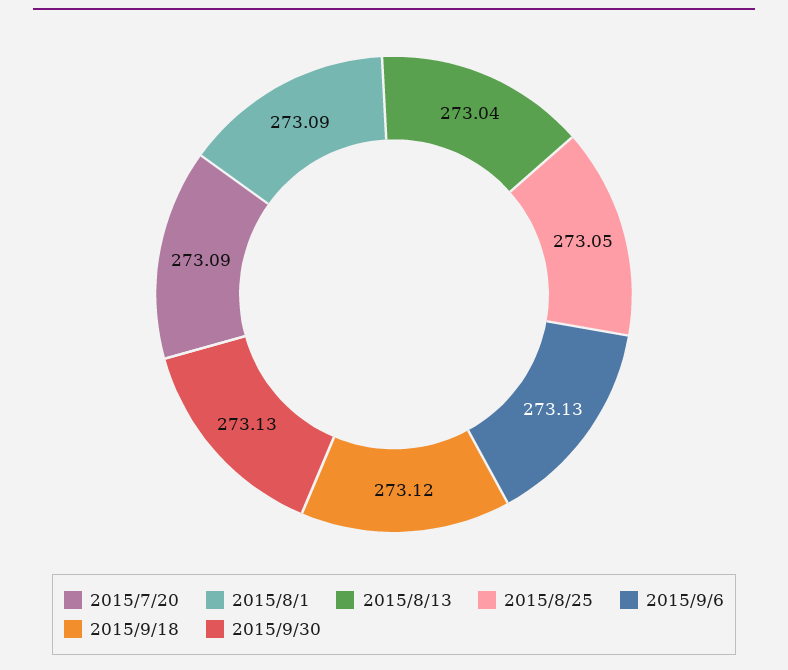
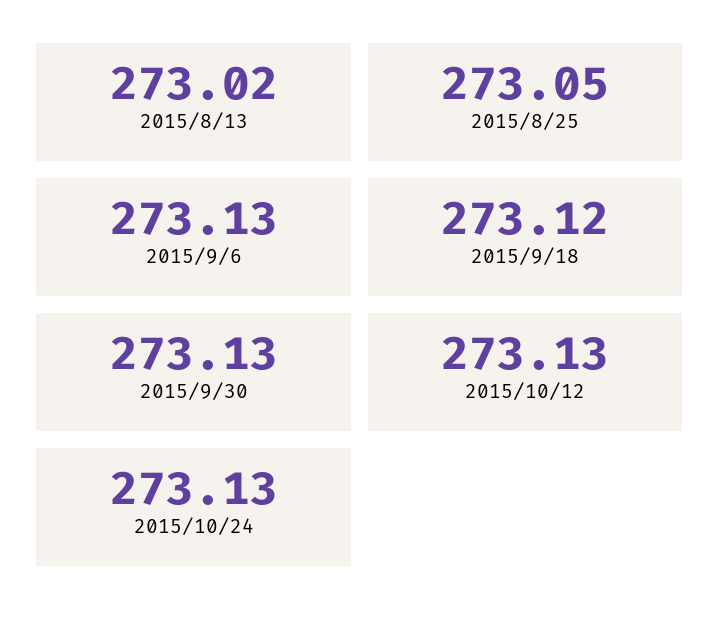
2015/7/20: 273.09 -> none
2015/8/1: 273.09 -> none
2015/8/13: 273.04 -> 273.02
2015/10/12: none -> 273.13
2015/10/24: none -> 273.13

